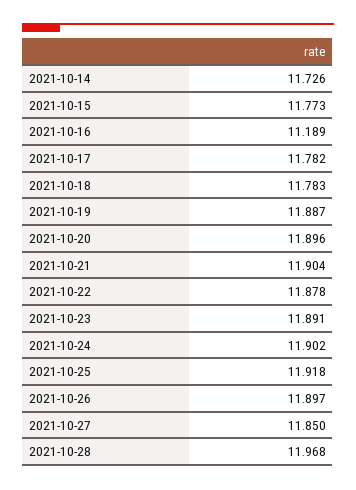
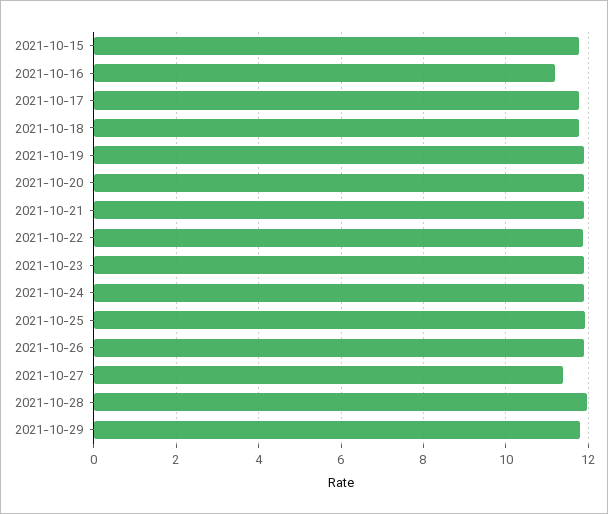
2021-10-14: 11.726 -> none
2021-10-27: 11.85 -> 11.4
2021-10-29: none -> 11.8

